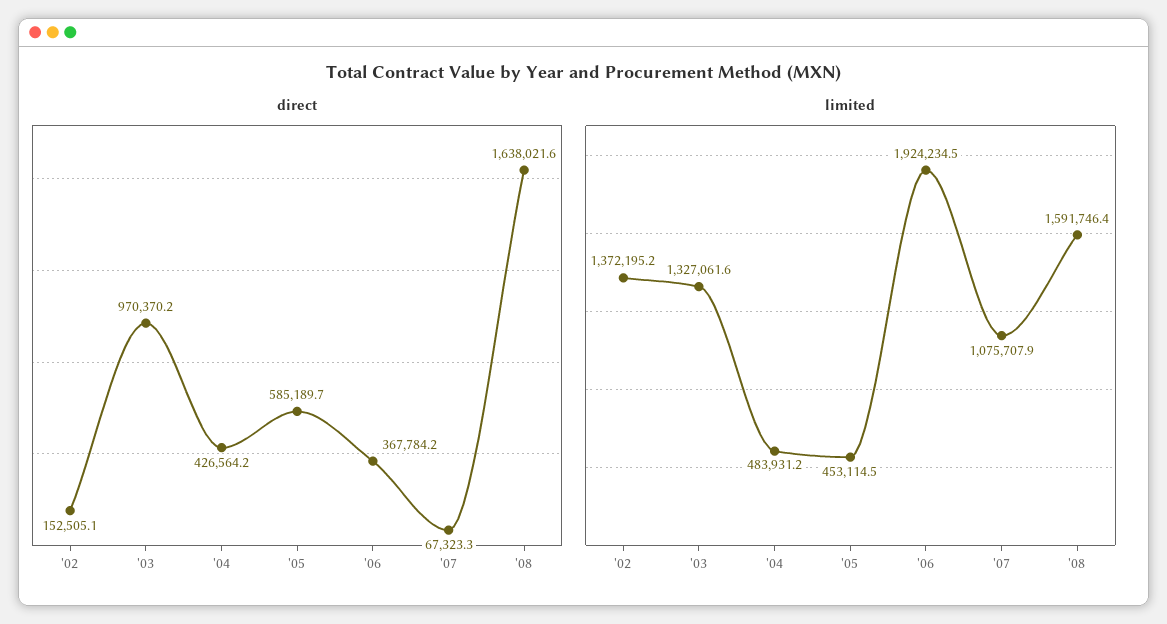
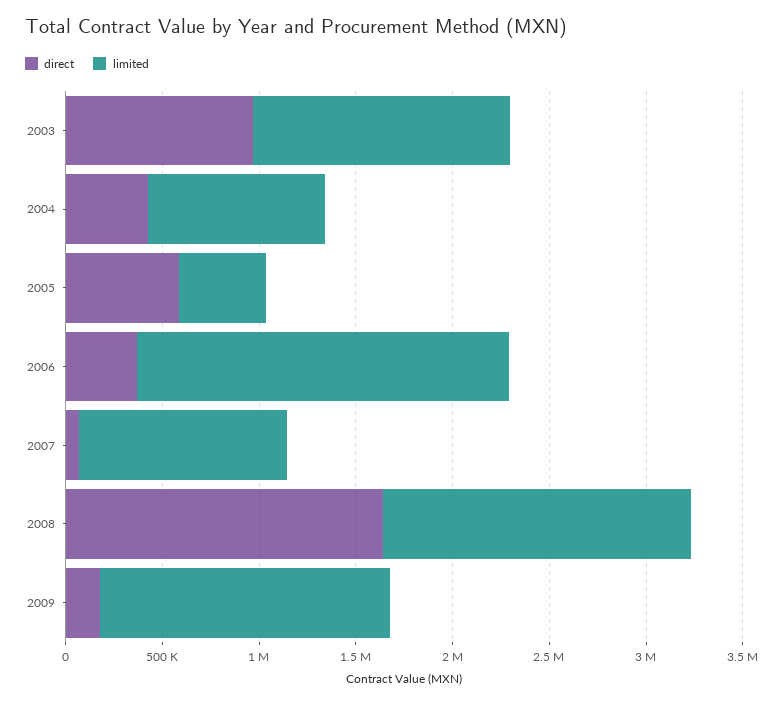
direct, '02: 152505.1 -> none
limited, '02: 1372195.2 -> none
limited, '04: 483931.2 -> 900000
direct, 2009: none -> 200000
limited, 2009: none -> 1500000

